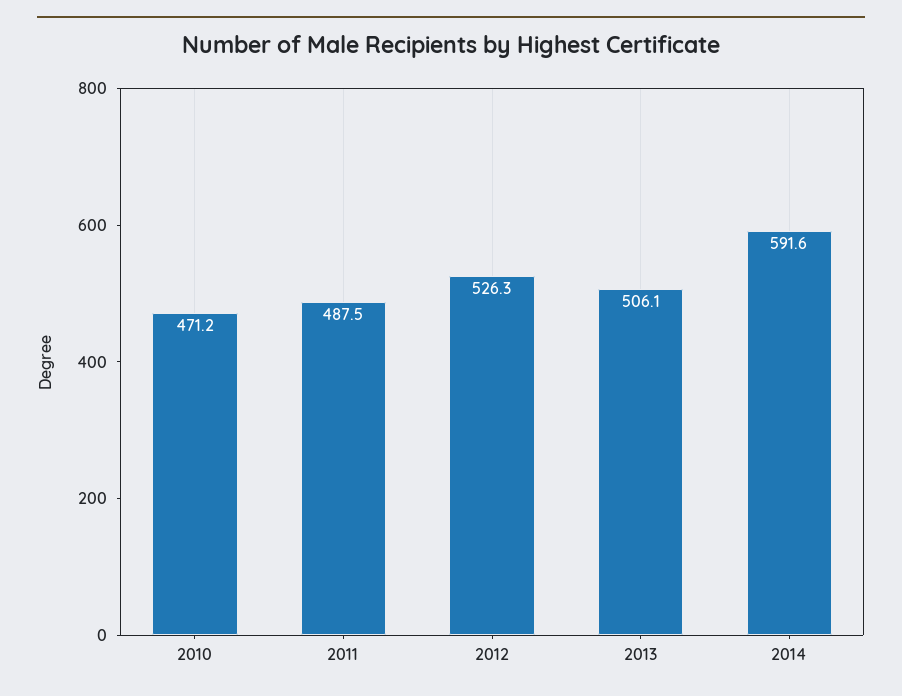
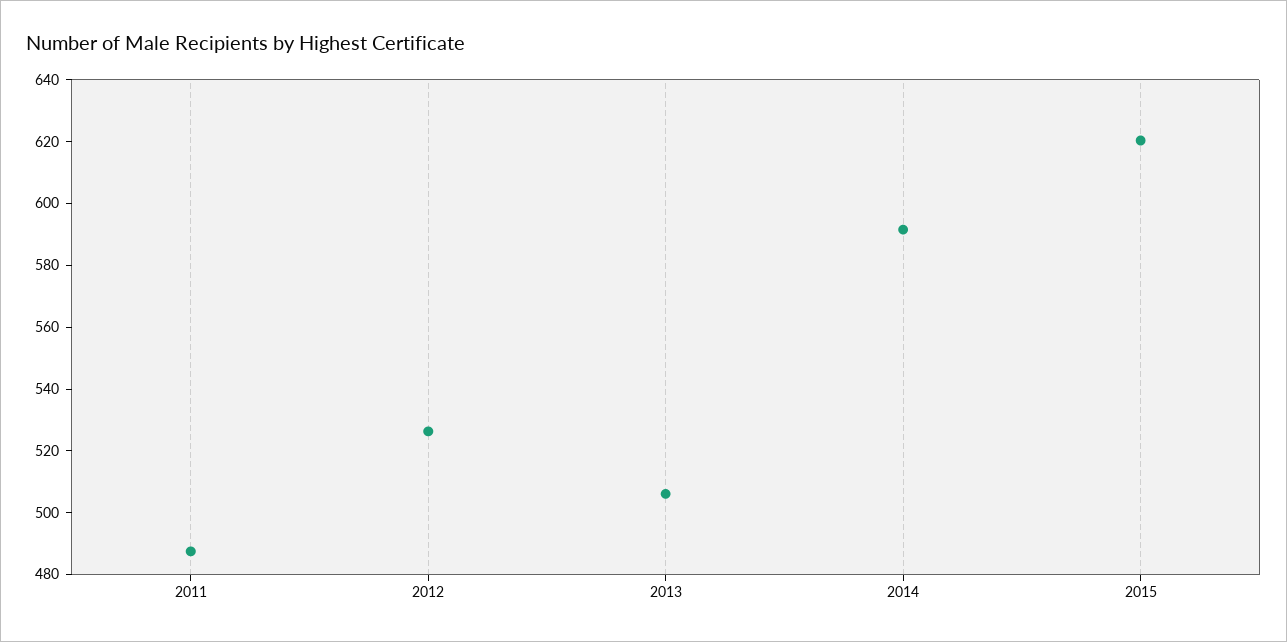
2010: 471.2 -> none
2015: none -> 620

